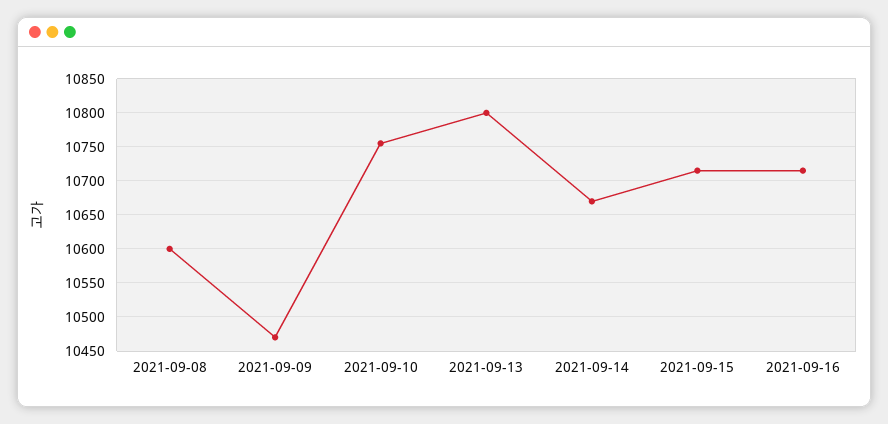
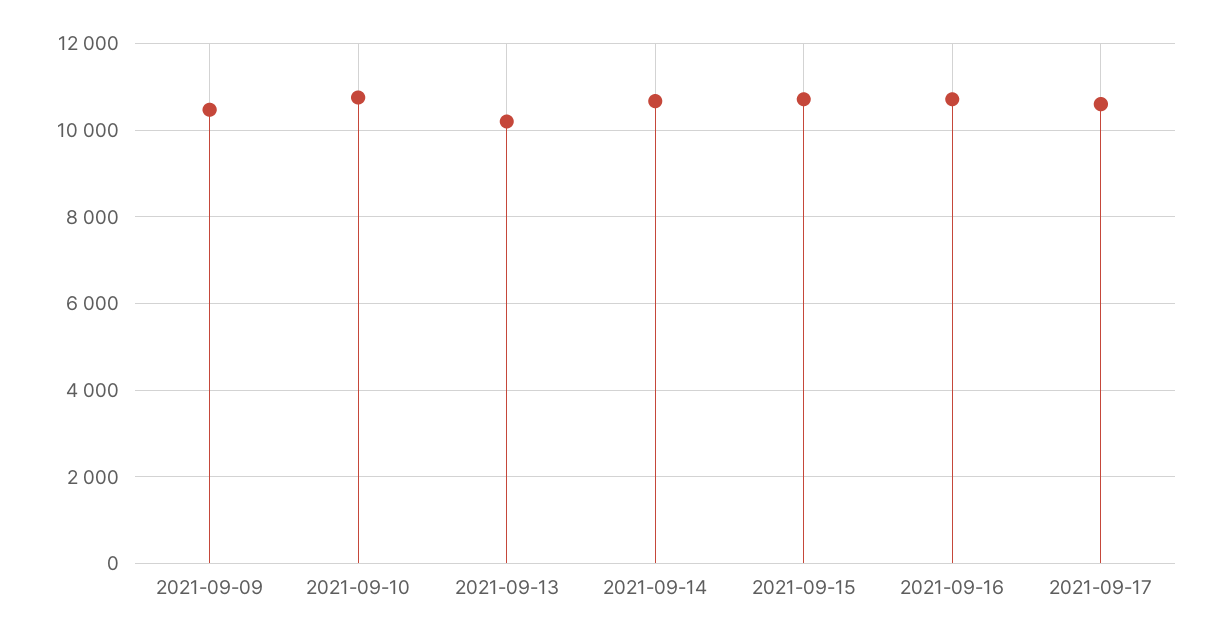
2021-09-08: 10600 -> none
2021-09-13: 10800 -> 10200
2021-09-17: none -> 10600

